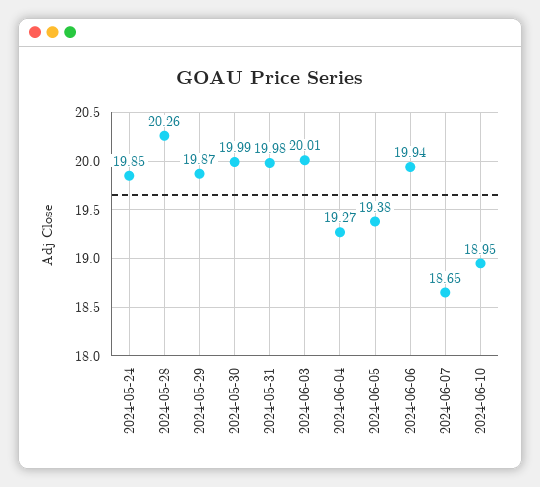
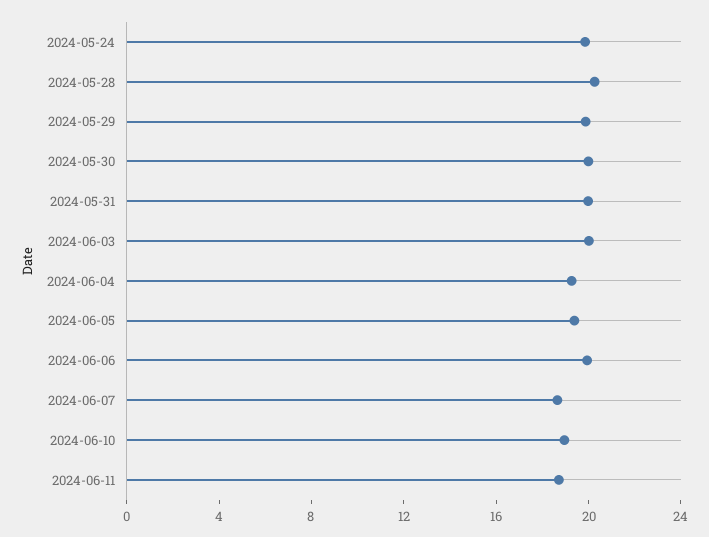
2024-06-11: none -> 19

